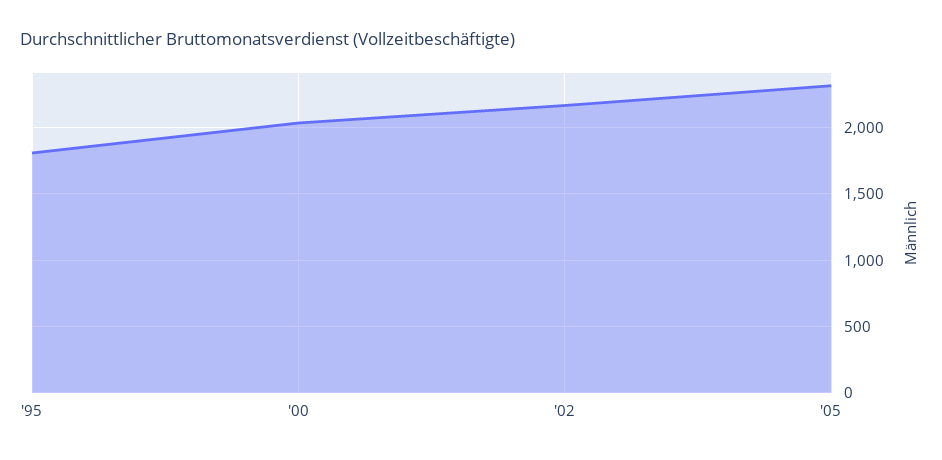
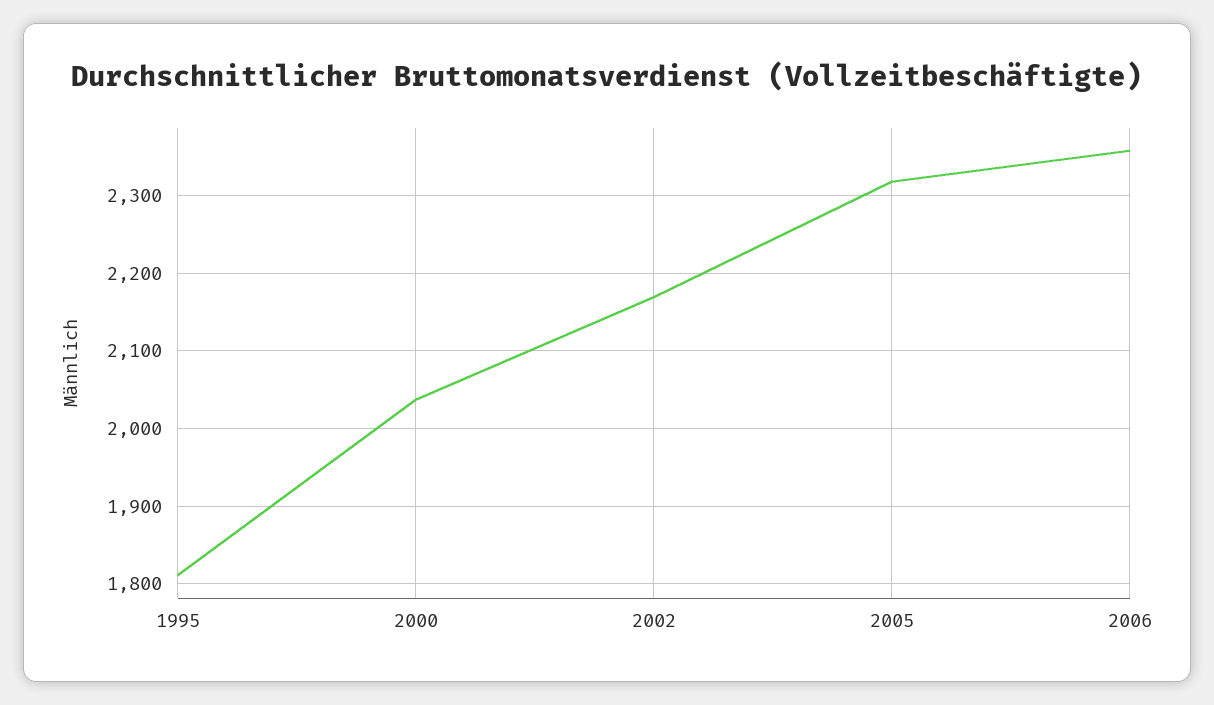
2006: none -> 2360

